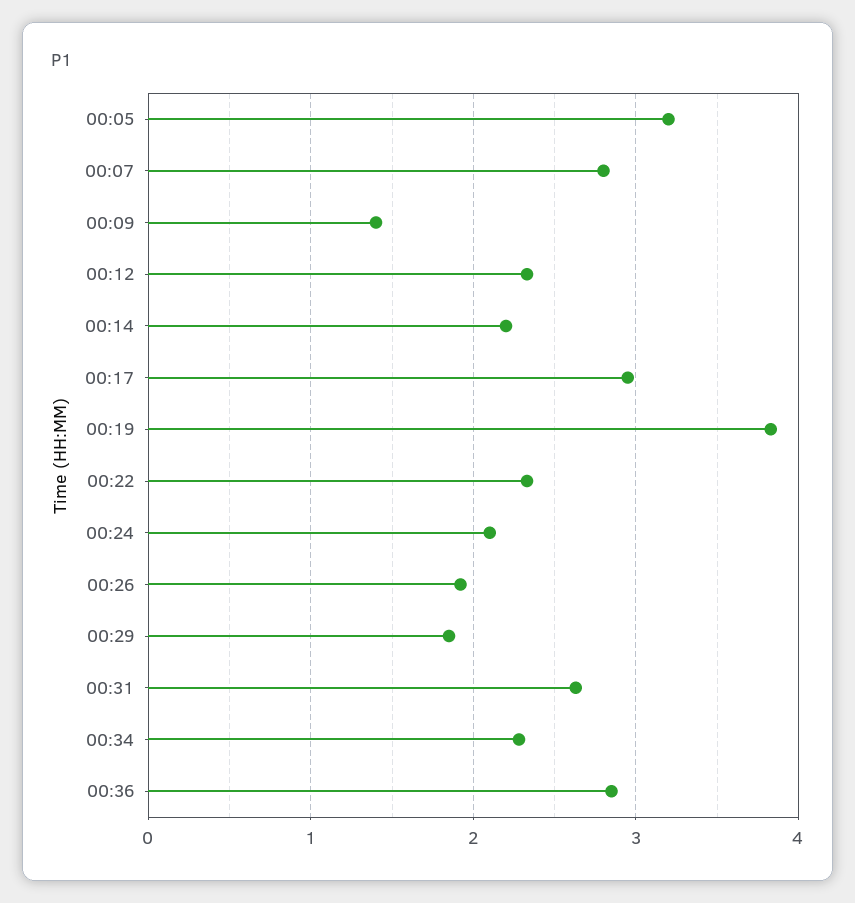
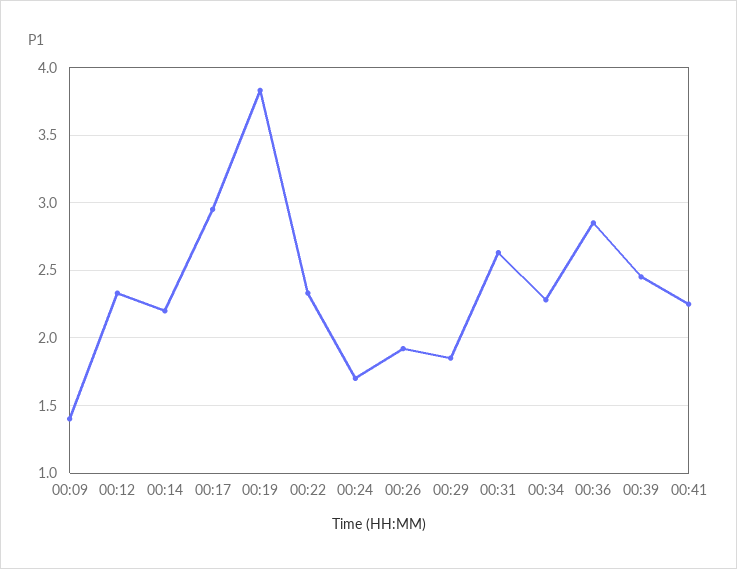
00:05: 3.2 -> none
00:07: 2.8 -> none
00:24: 2.1 -> 1.7
00:39: none -> 2.45
00:41: none -> 2.25

